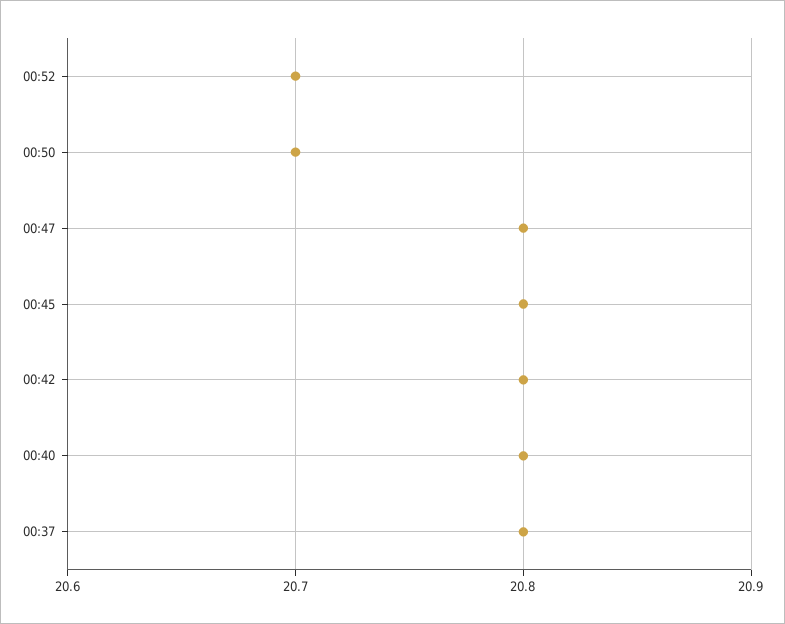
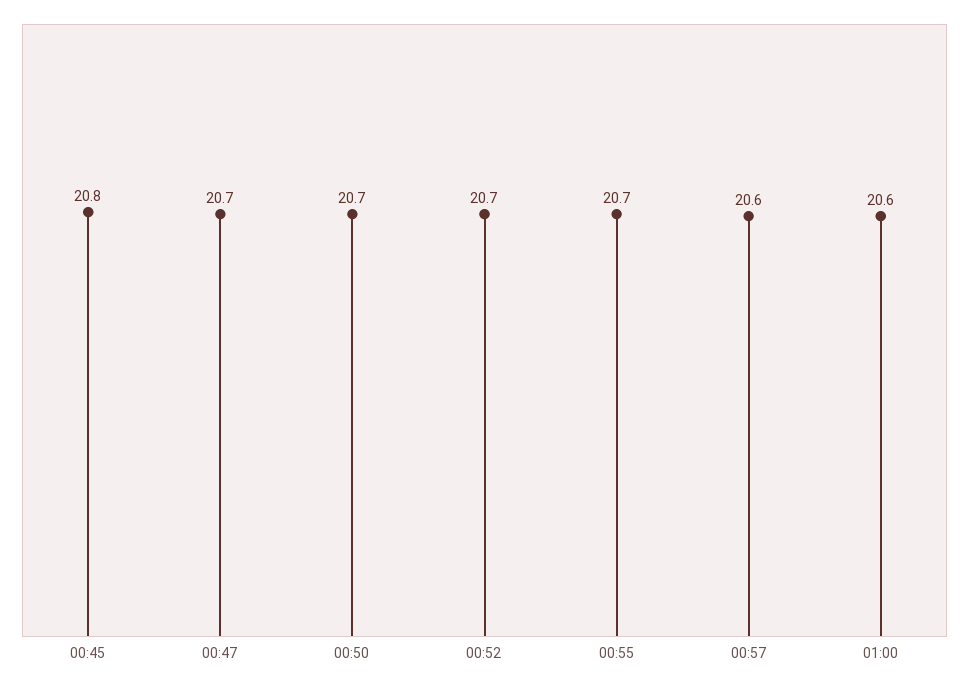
00:47: 20.8 -> 20.7
00:42: 20.8 -> none
00:40: 20.8 -> none
00:37: 20.8 -> none
00:55: none -> 20.7
00:57: none -> 20.6
01:00: none -> 20.6

